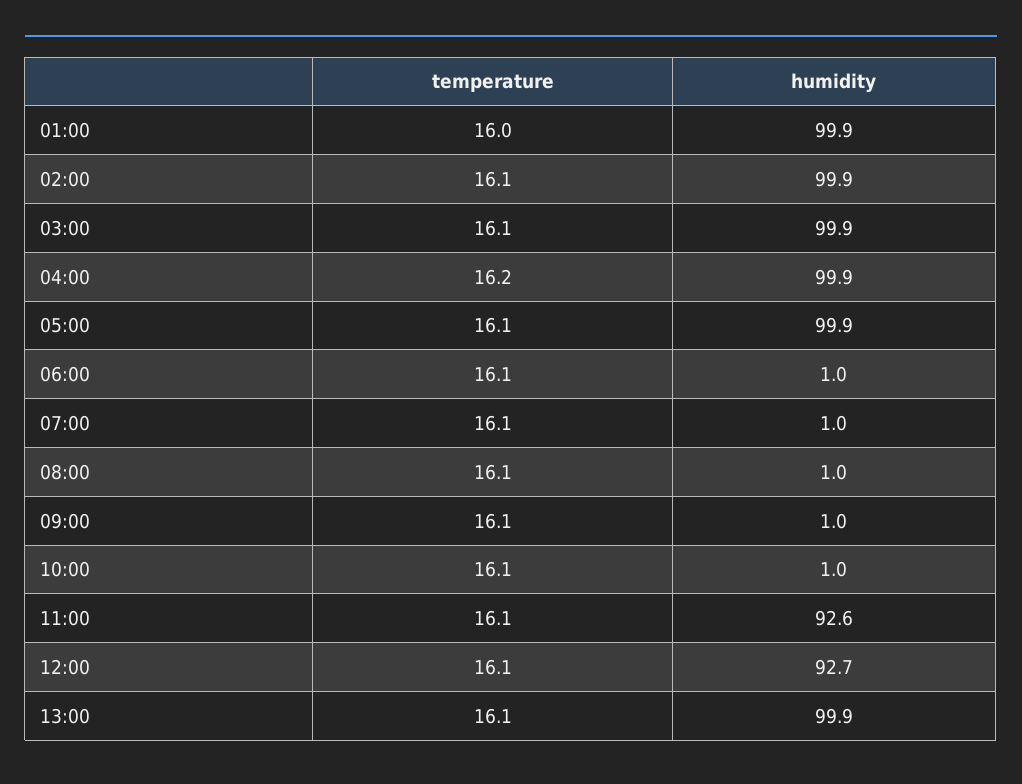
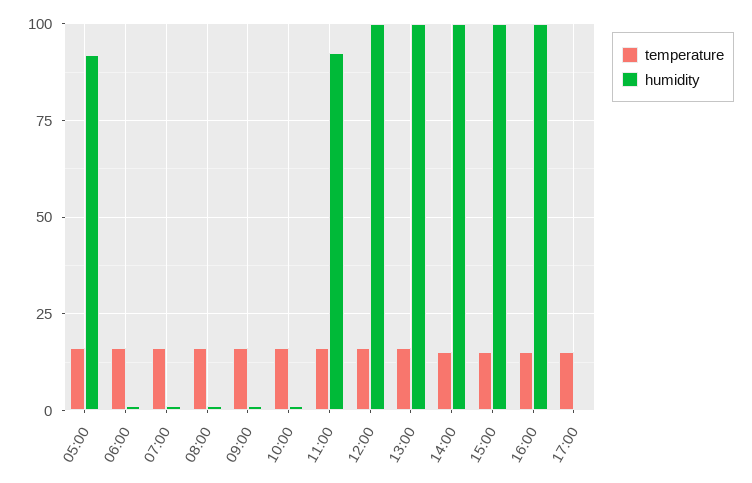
temperature, 01:00: 16 -> none
humidity, 01:00: 99.9 -> none
temperature, 02:00: 16.1 -> none
humidity, 02:00: 99.9 -> none
temperature, 03:00: 16.1 -> none
humidity, 03:00: 99.9 -> none
temperature, 04:00: 16.2 -> none
humidity, 04:00: 99.9 -> none
humidity, 05:00: 99.9 -> 92.5
humidity, 12:00: 92.7 -> 100
temperature, 14:00: none -> 15
humidity, 14:00: none -> 100
temperature, 15:00: none -> 15
humidity, 15:00: none -> 100
temperature, 16:00: none -> 15
humidity, 16:00: none -> 100
temperature, 17:00: none -> 15
humidity, 17:00: none -> 0

